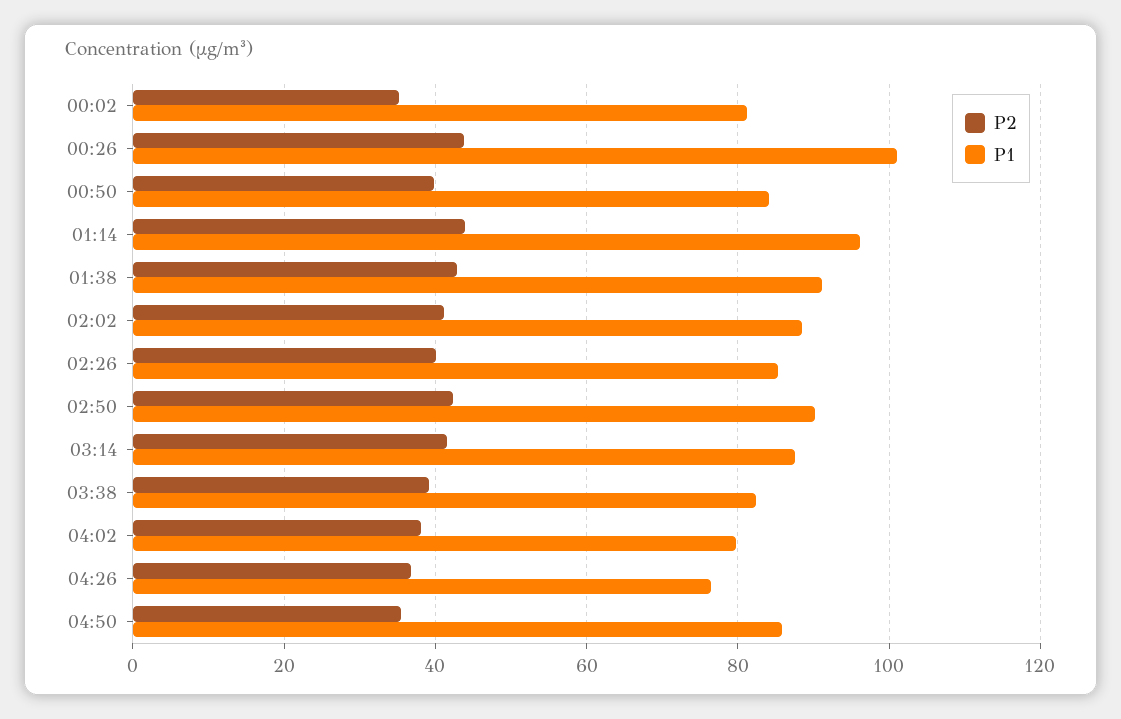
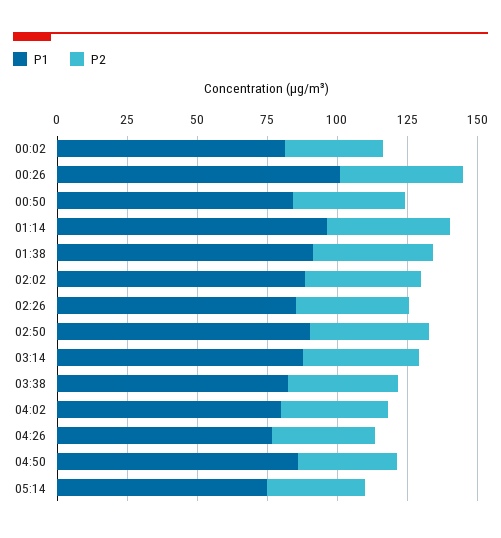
P1, 05:14: none -> 75
P2, 05:14: none -> 35

